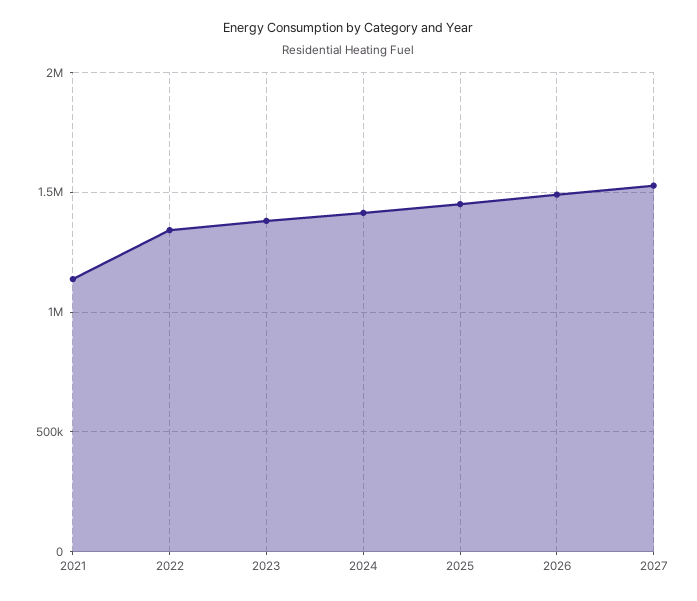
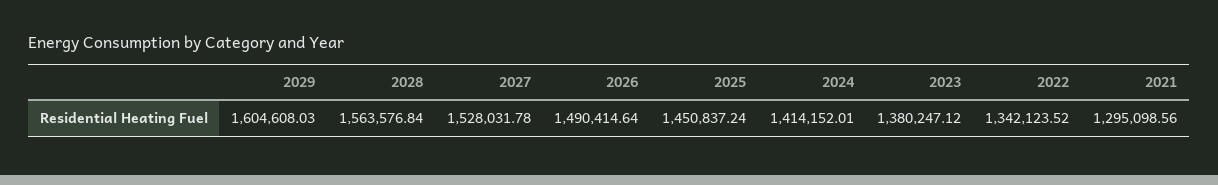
2021: 1150000 -> 1295098.56
2029: none -> 1604608.03
2028: none -> 1563576.84

